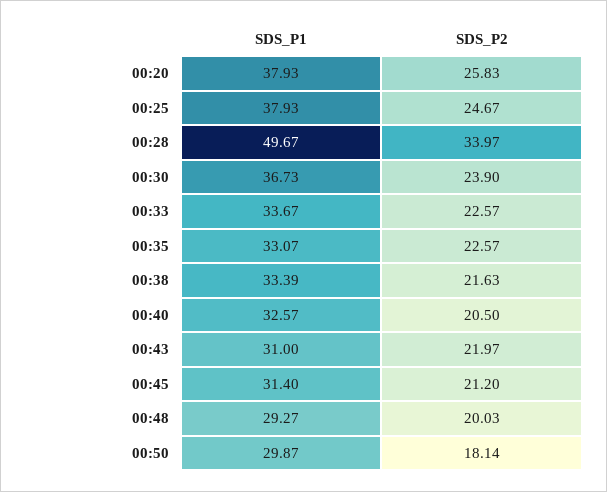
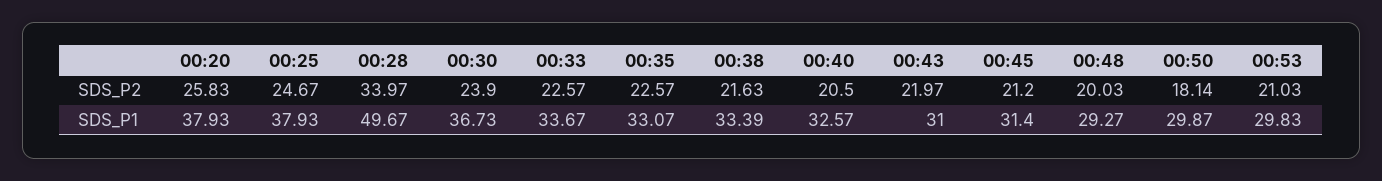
SDS_P2, 00:53: none -> 21.03
SDS_P1, 00:53: none -> 29.83

